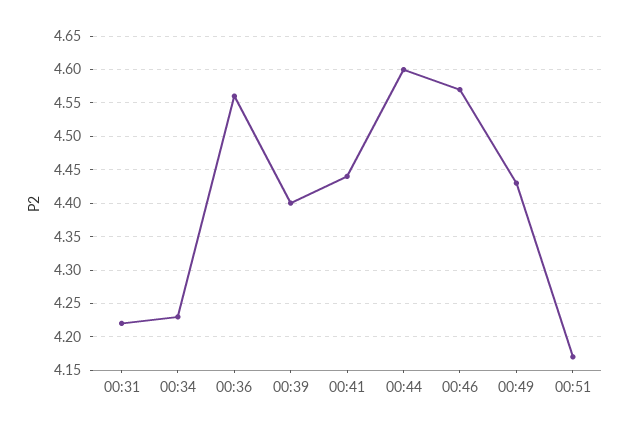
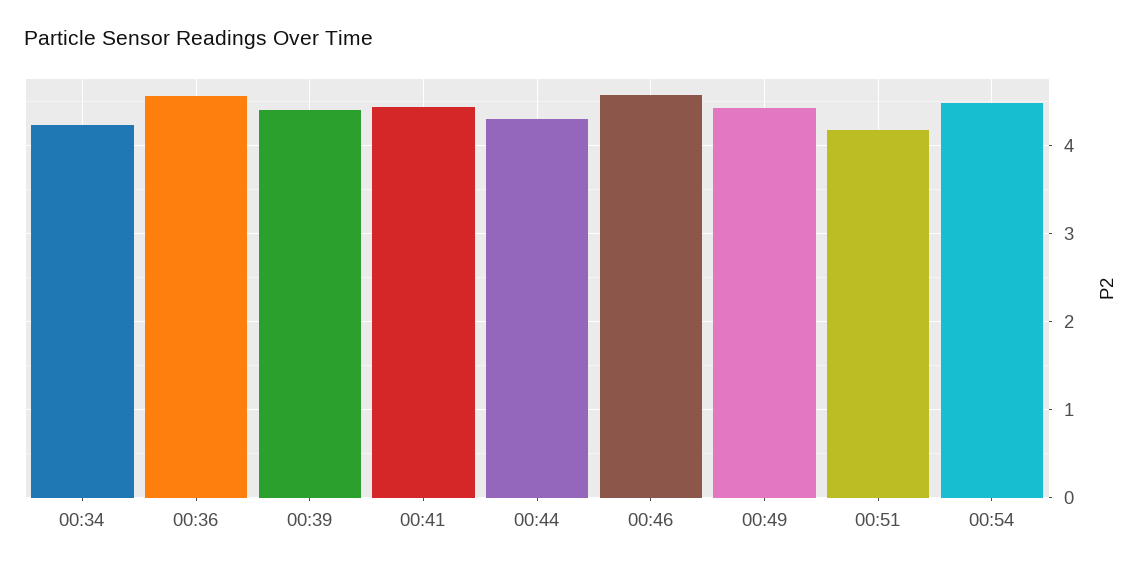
00:31: 4.22 -> none
00:44: 4.6 -> 4.3
00:54: none -> 4.5

